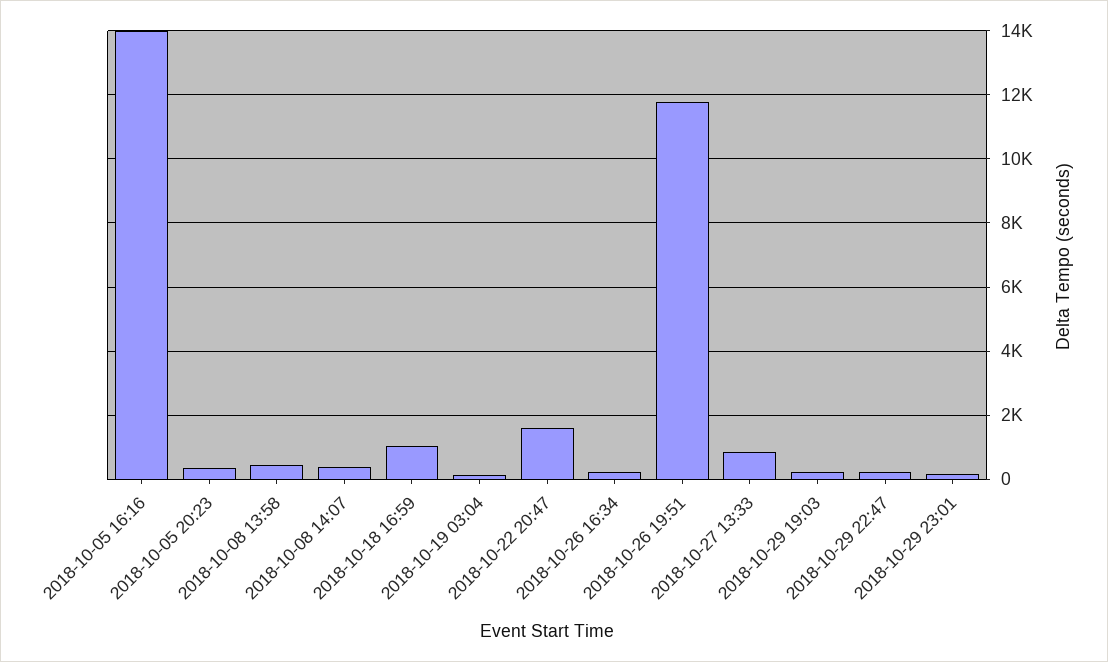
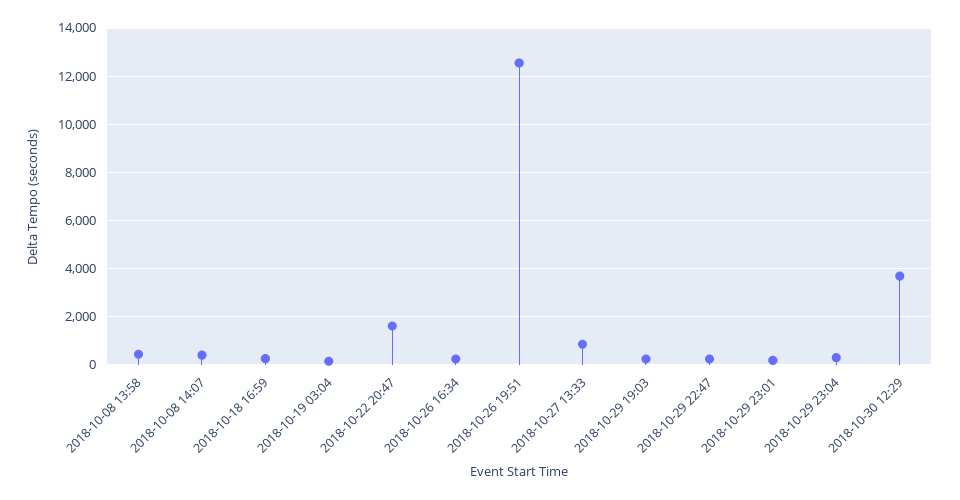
2018-10-05 16:16: 14000 -> none
2018-10-05 20:23: 400 -> none
2018-10-18 16:59: 1000 -> 250
2018-10-26 19:51: 11800 -> 12500
2018-10-29 23:04: none -> 250
2018-10-30 12:29: none -> 3750

